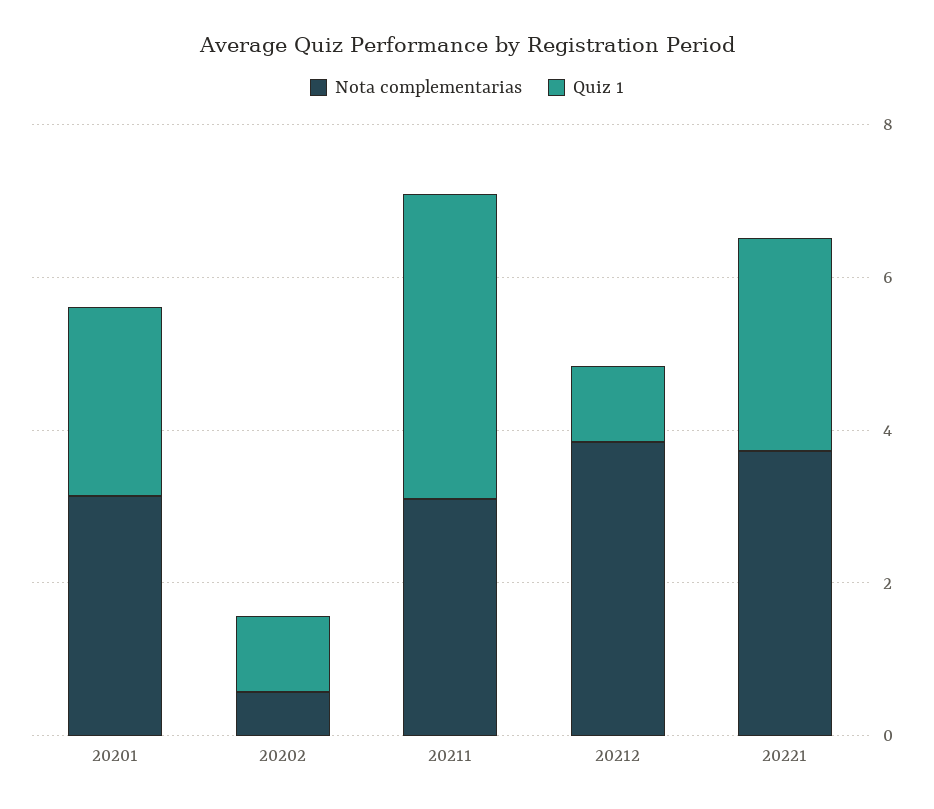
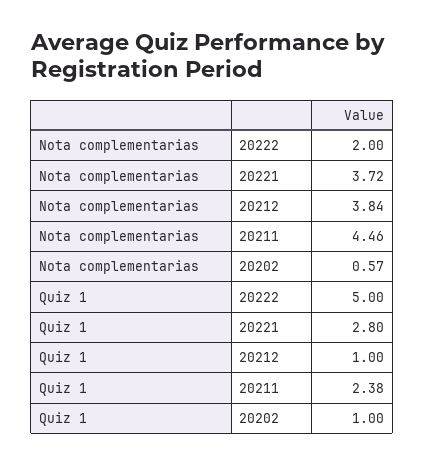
Nota complementarias, 20201: 3 -> none
Quiz 1, 20201: 2.5 -> none
Nota complementarias, 20211: 3 -> 4.46
Quiz 1, 20211: 4 -> 2.38
Nota complementarias, 20222: none -> 2
Quiz 1, 20222: none -> 5

